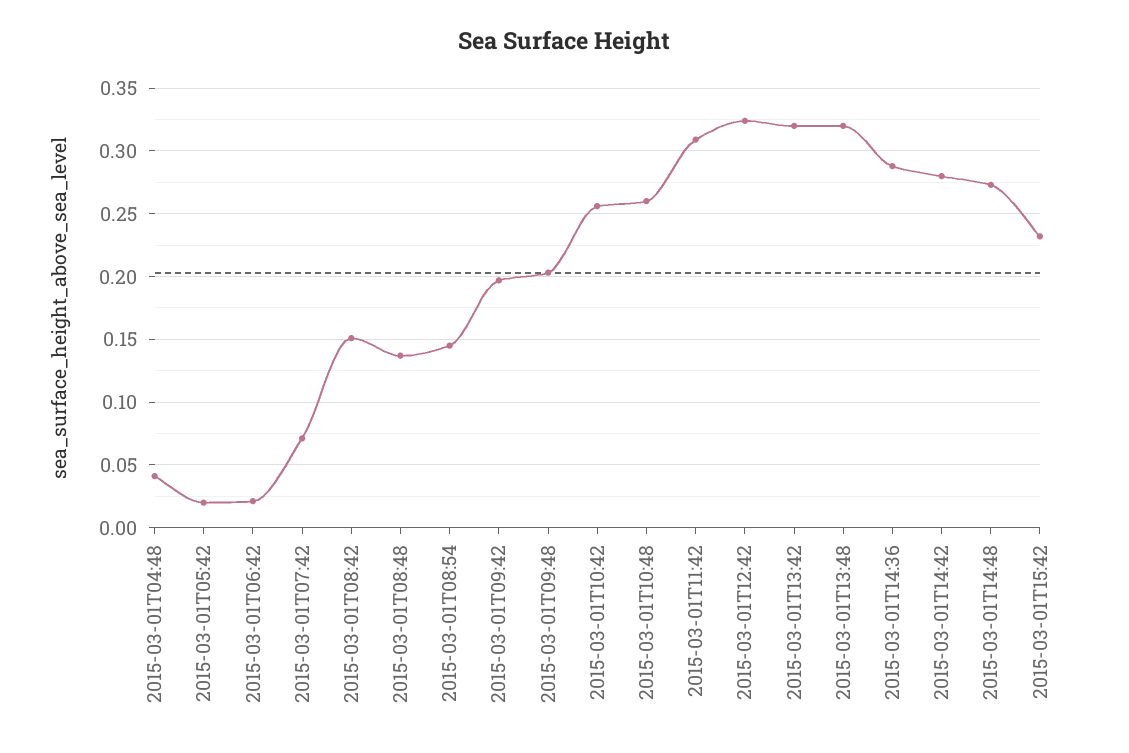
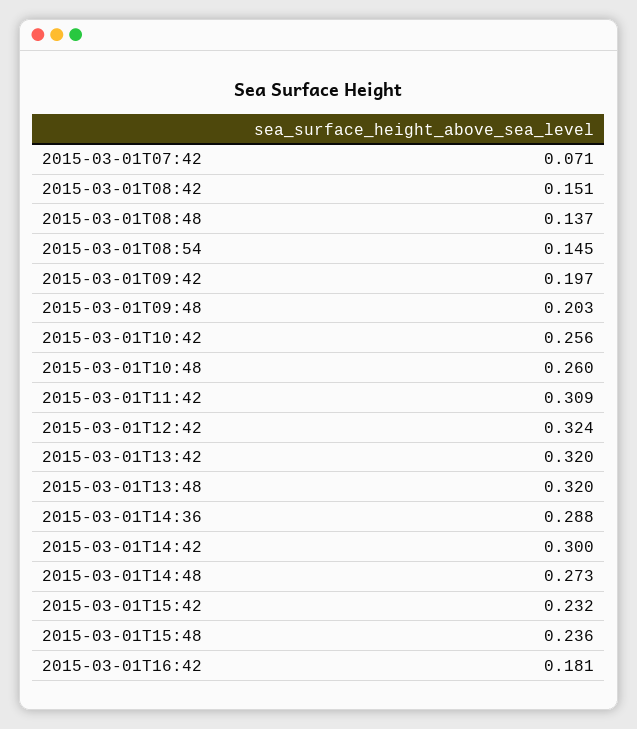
2015-03-01T04:48: 0.04 -> none
2015-03-01T05:42: 0.02 -> none
2015-03-01T06:42: 0.02 -> none
2015-03-01T14:42: 0.28 -> 0.3
2015-03-01T15:48: none -> 0.236
2015-03-01T16:42: none -> 0.181

